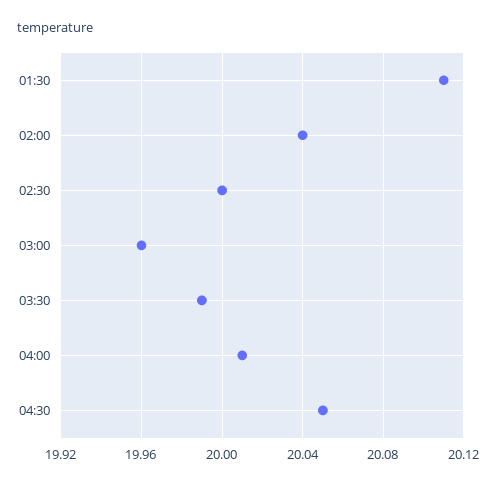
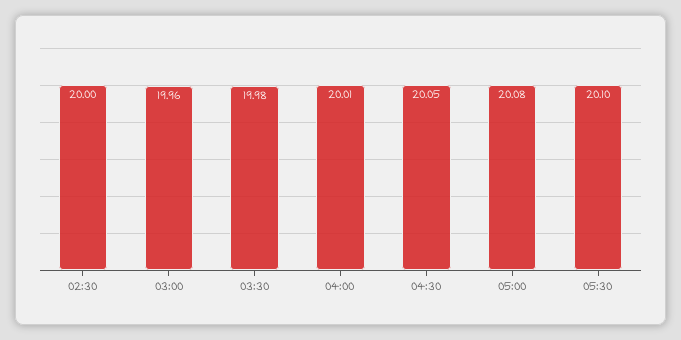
01:30: 20.11 -> none
02:00: 20.04 -> none
03:30: 19.99 -> 19.98
05:00: none -> 20.08
05:30: none -> 20.1

